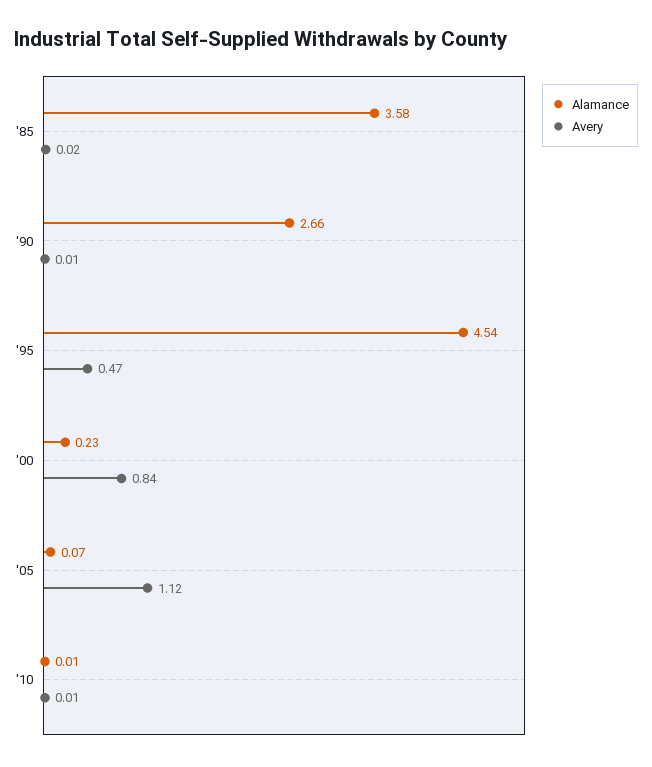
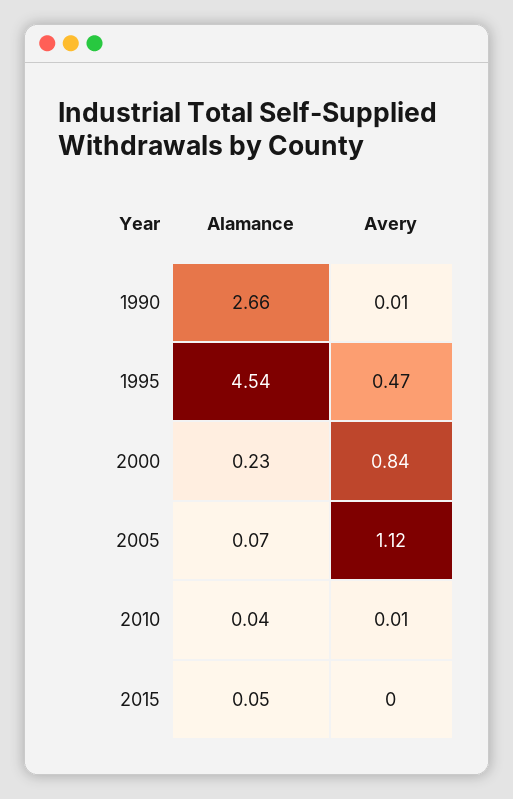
Alamance, '85: 3.58 -> none
Avery, '85: 0.02 -> none
Alamance, '10: 0.01 -> 0.04
Alamance, 2015: none -> 0.05
Avery, 2015: none -> 0

